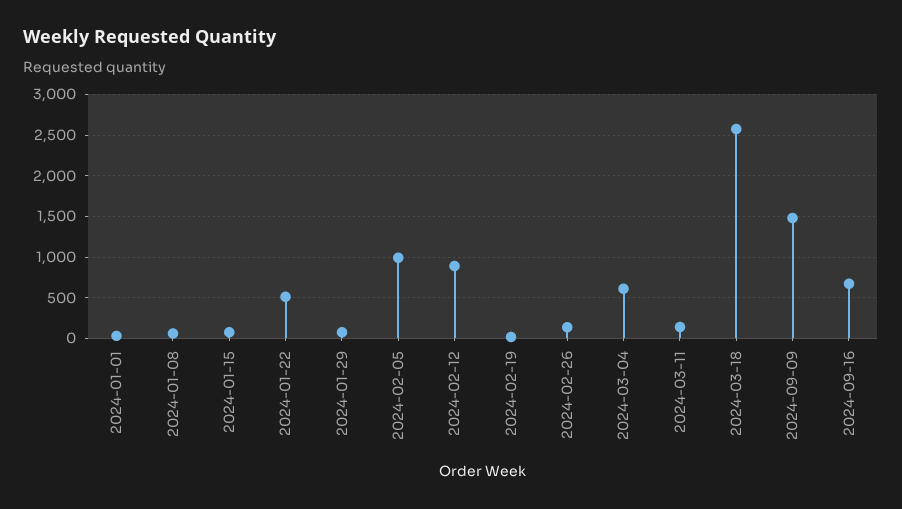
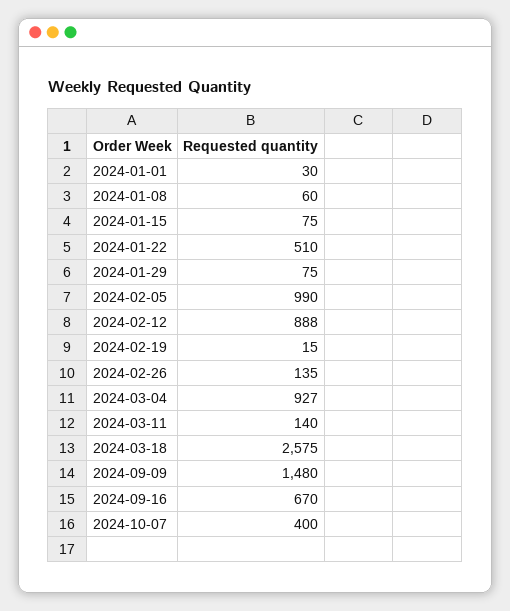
2024-03-04: 600 -> 927
2024-10-07: none -> 400

